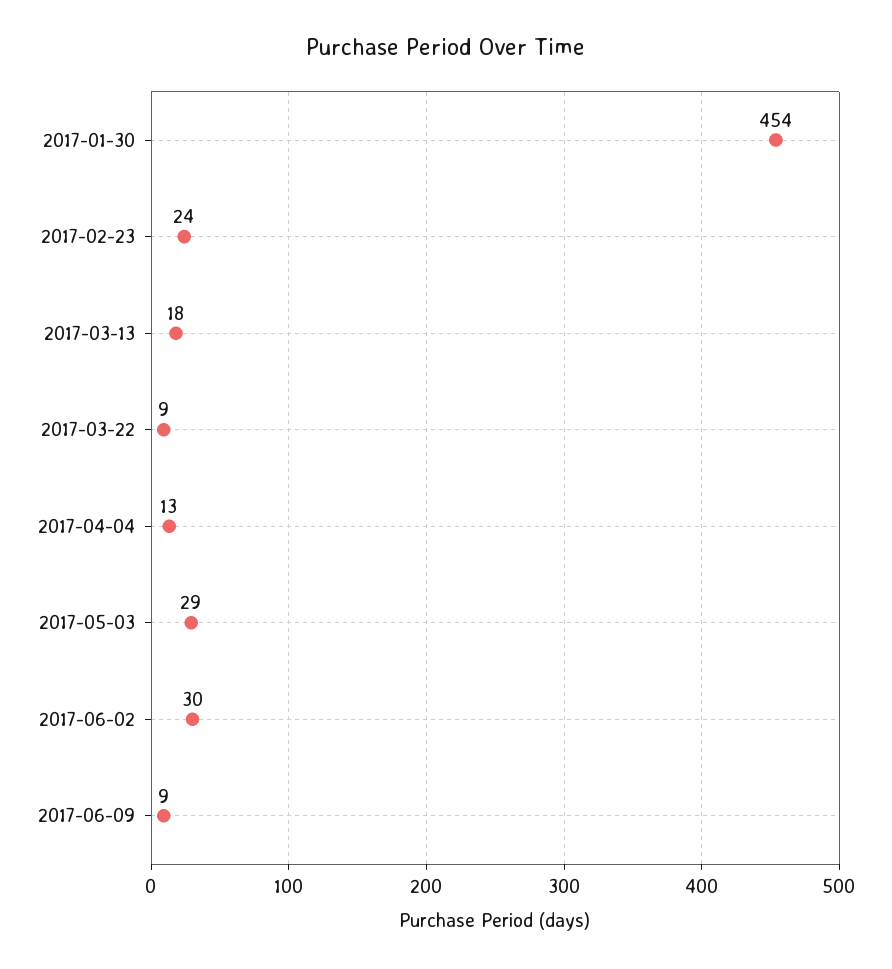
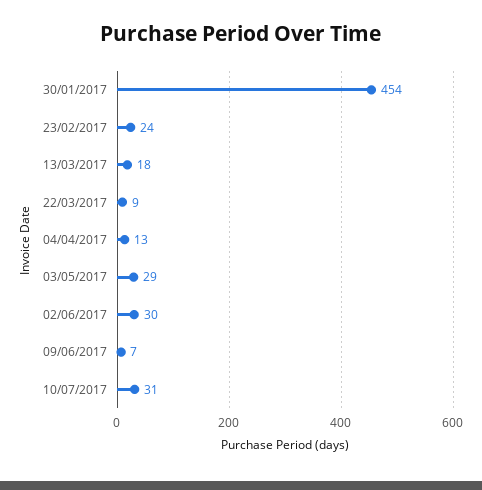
2017-06-09: 9 -> 7
10/07/2017: none -> 31

